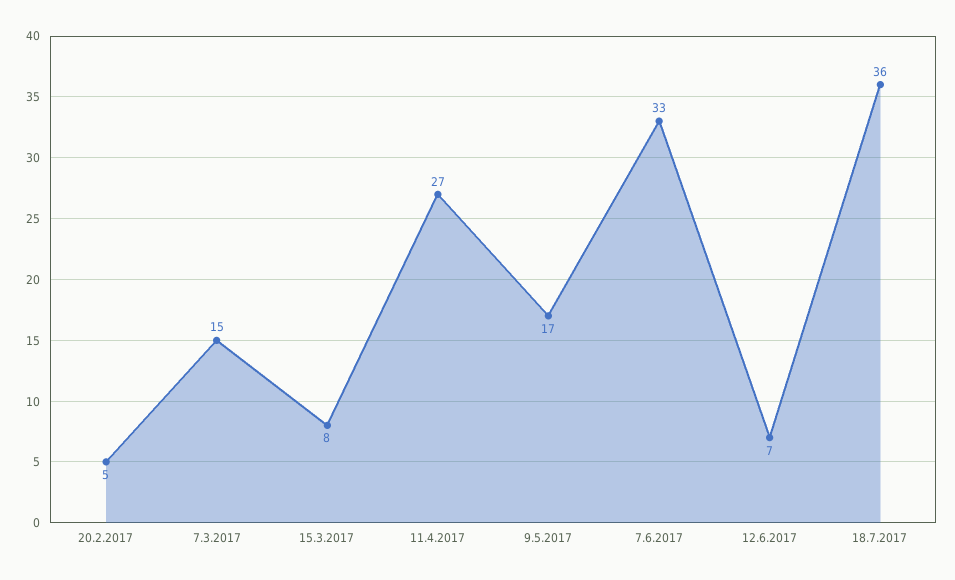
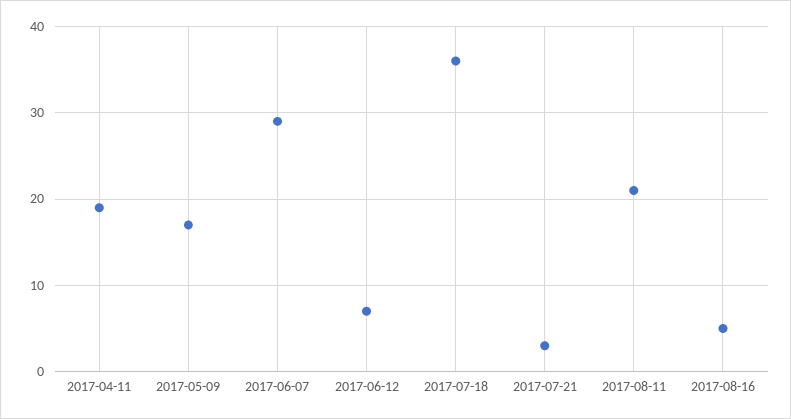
20.2.2017: 5 -> none
7.3.2017: 15 -> none
15.3.2017: 8 -> none
11.4.2017: 27 -> 19
7.6.2017: 33 -> 29
2017-07-21: none -> 3
2017-08-11: none -> 21
2017-08-16: none -> 5

